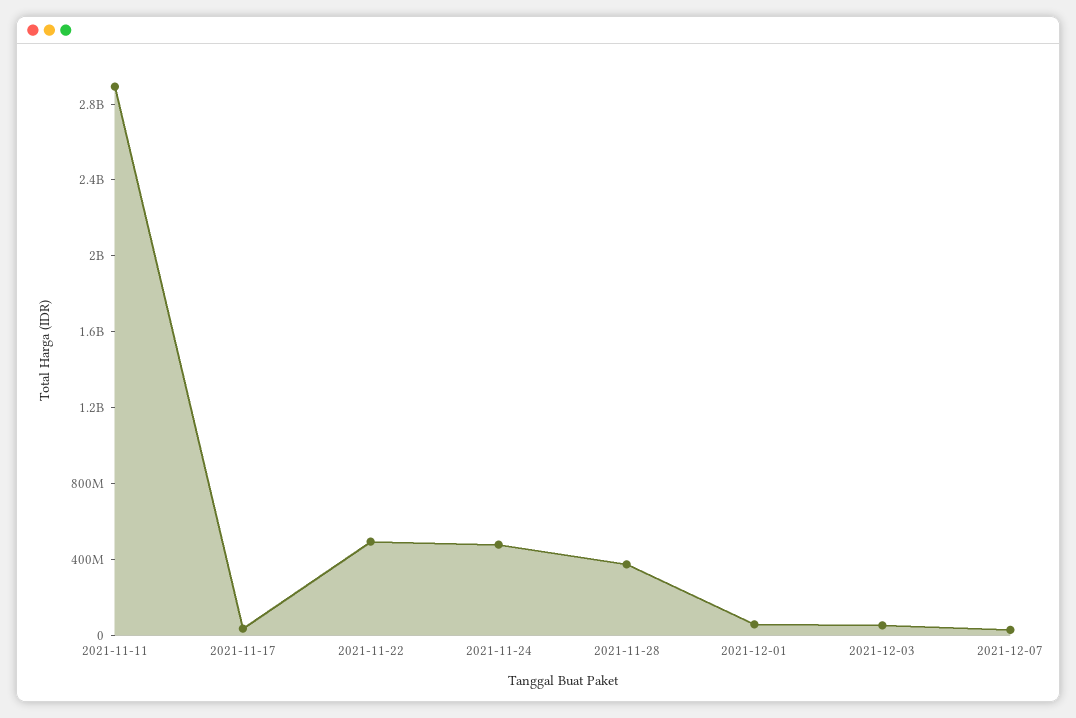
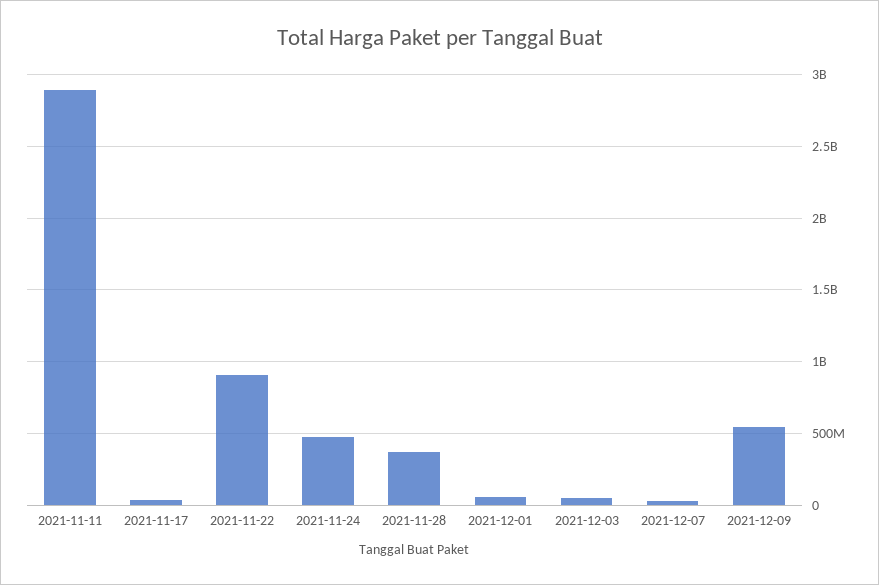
2021-11-22: 500000000 -> 900000000
2021-12-09: none -> 550000000

